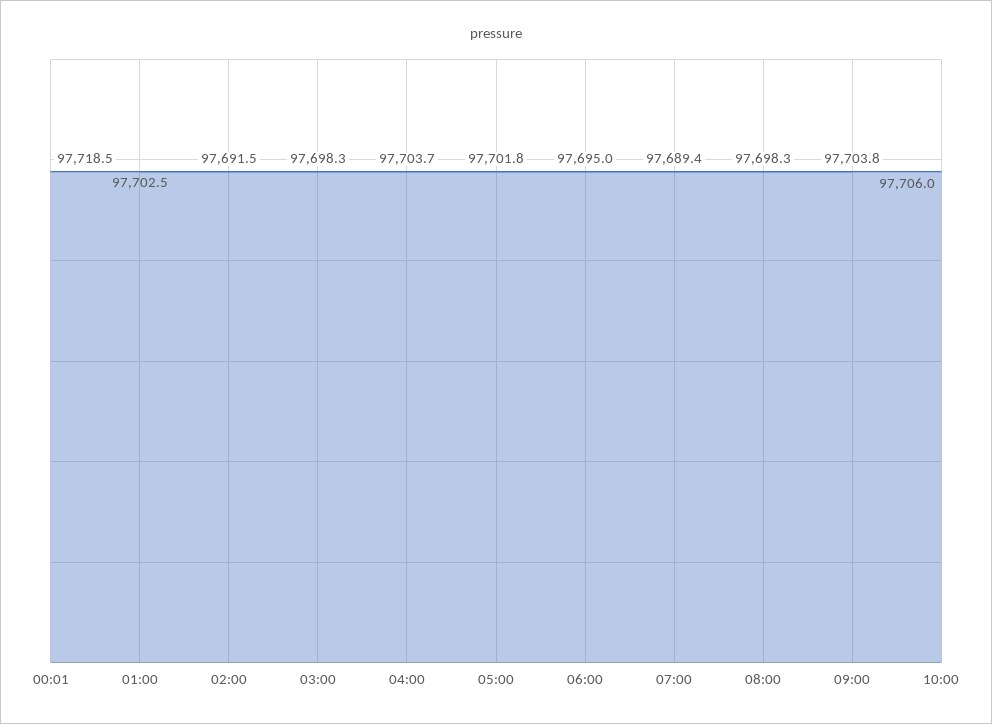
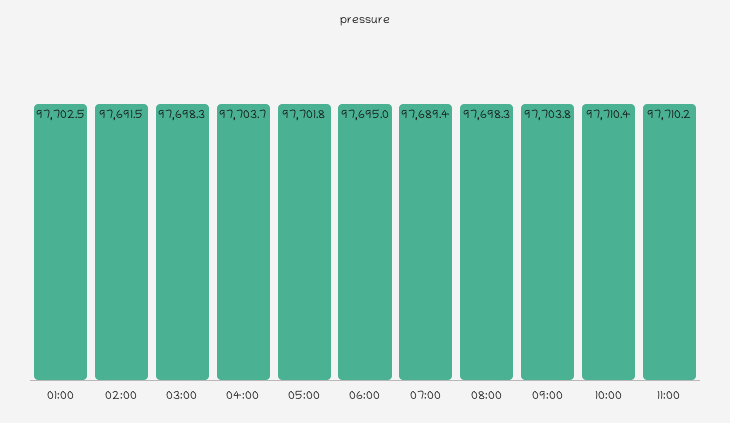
00:01: 97718.5 -> none
10:00: 97706 -> 97710.4
11:00: none -> 97710.2

